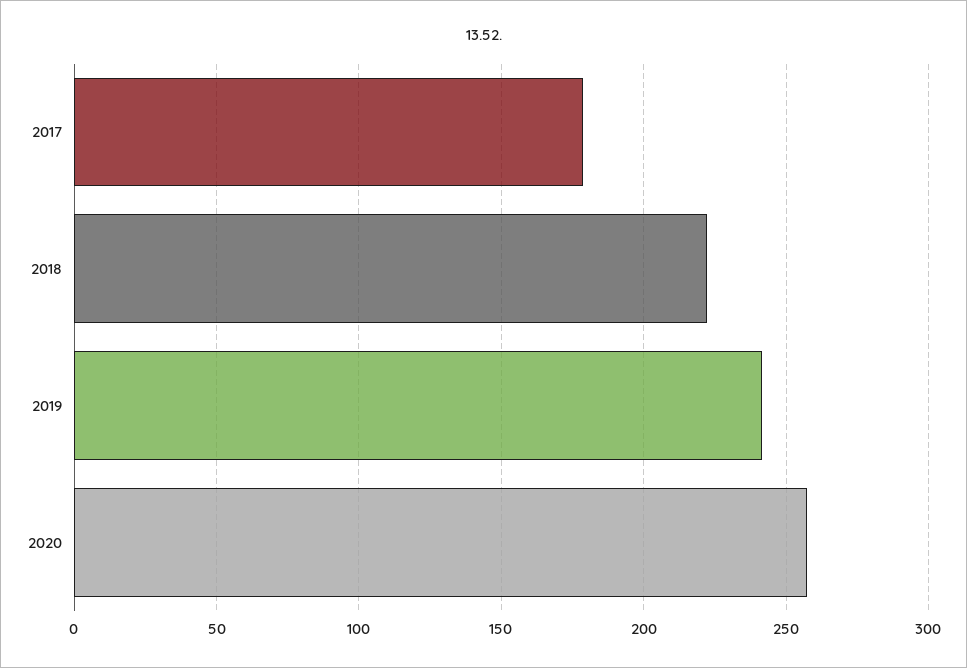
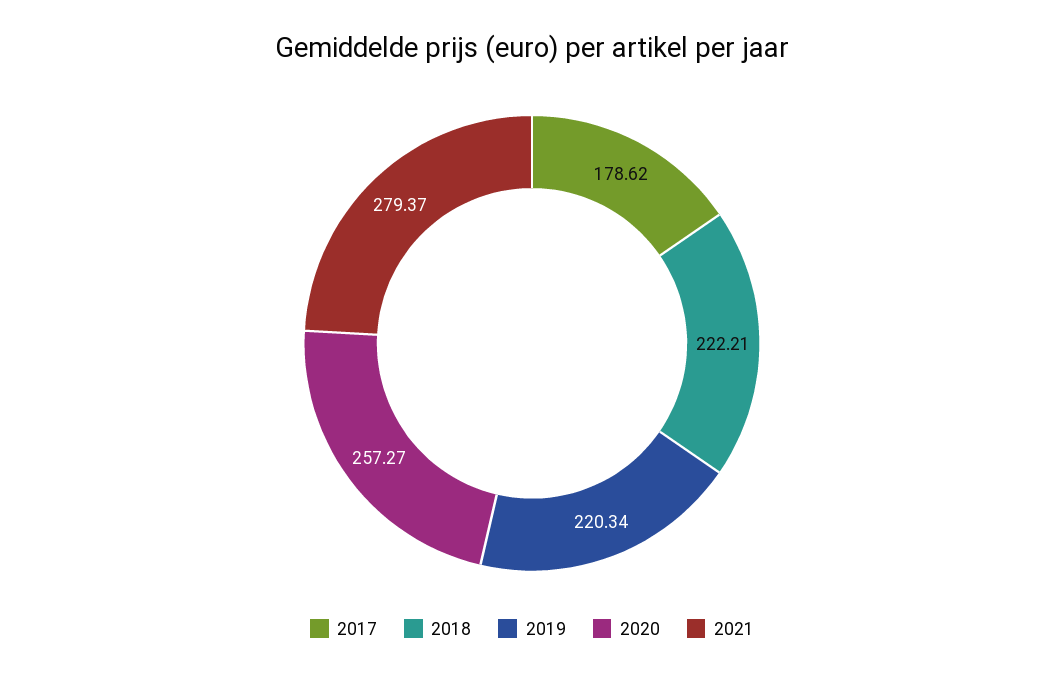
2019: 240 -> 220.34
2021: none -> 279.37

